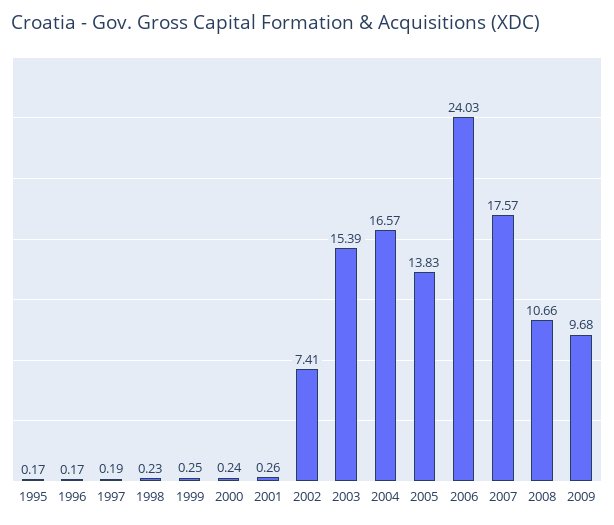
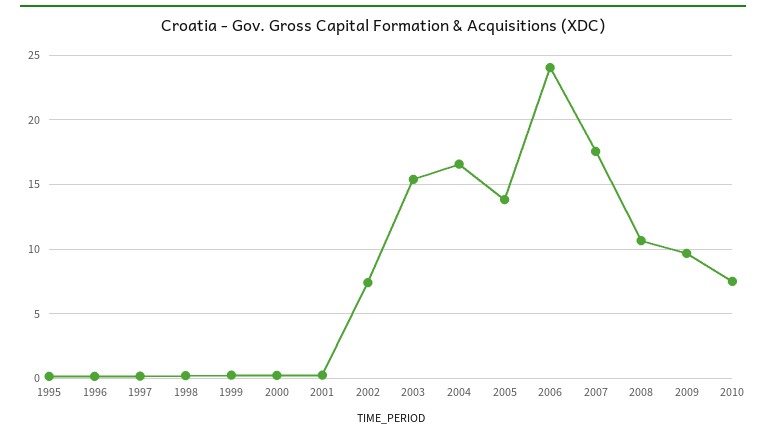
2010: none -> 7.5

